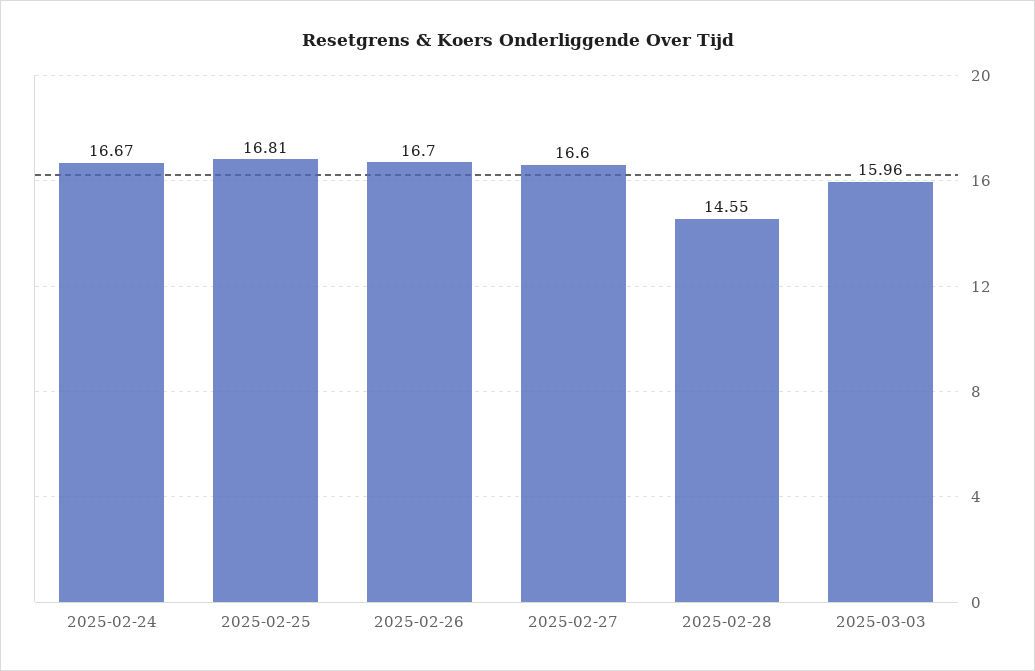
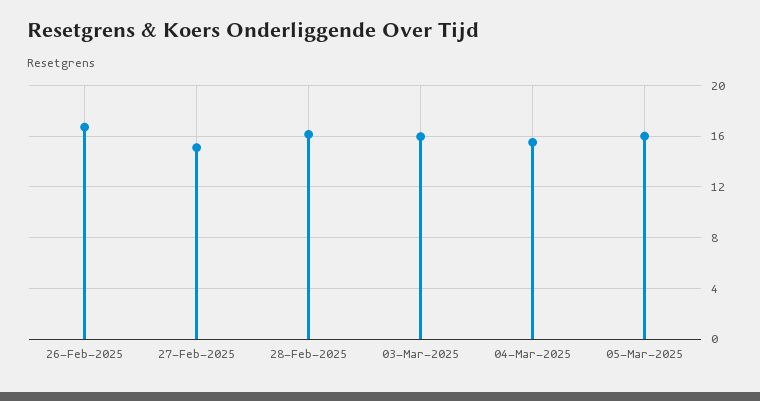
2025-02-24: 16.67 -> none
2025-02-25: 16.81 -> none
2025-02-27: 16.6 -> 15
2025-02-28: 14.55 -> 16
04-Mar-2025: none -> 15.5
05-Mar-2025: none -> 16

